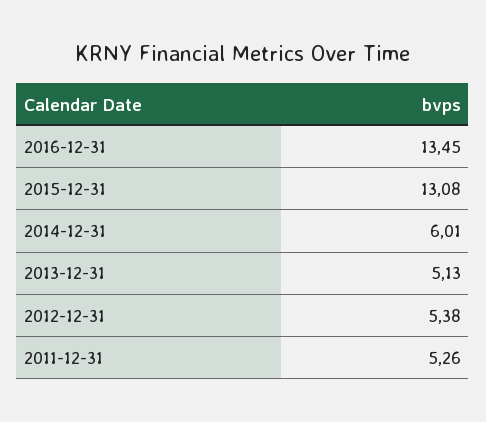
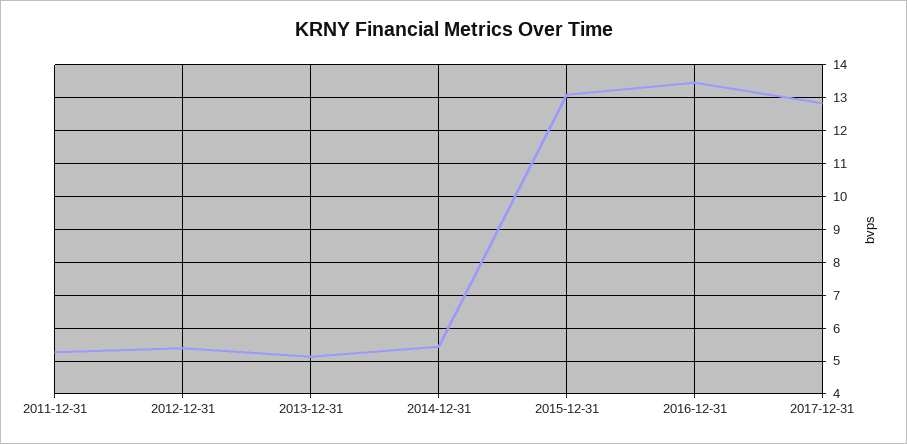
2014-12-31: 6.01 -> 5.4
2017-12-31: none -> 12.8

